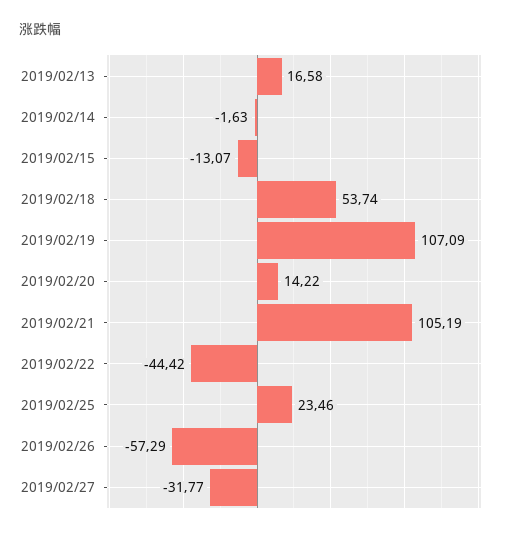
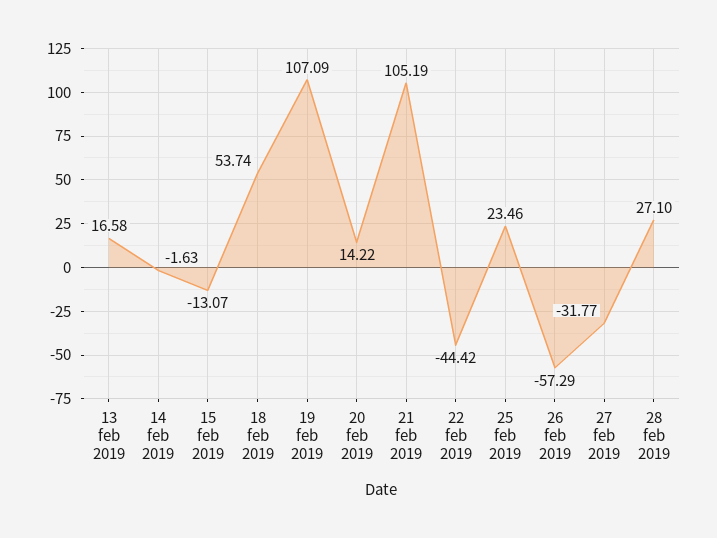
28 feb 2019: none -> 27.1

